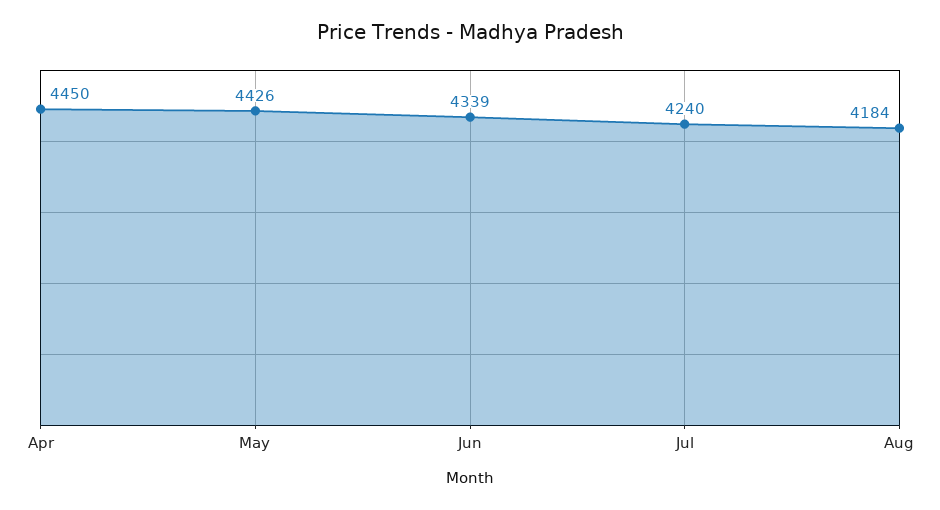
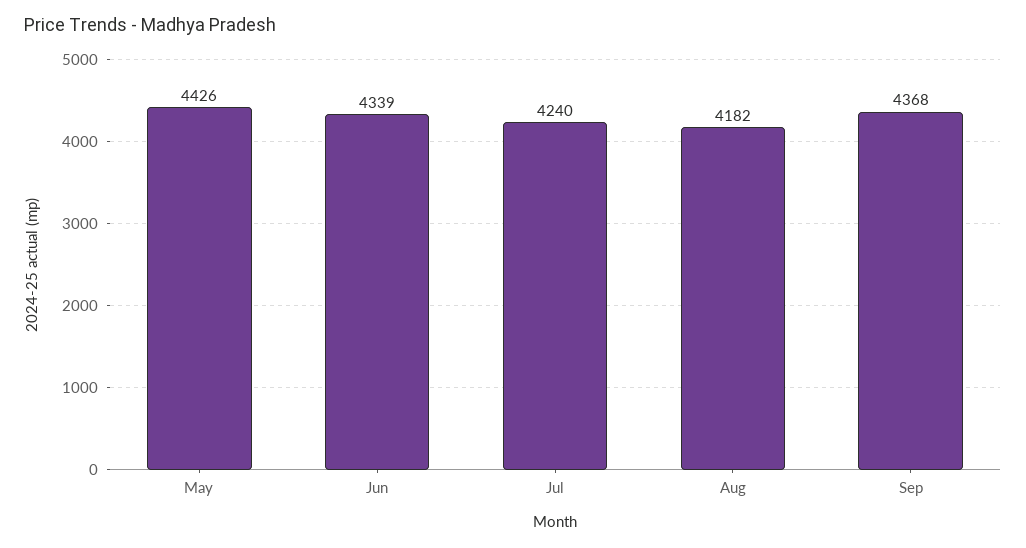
Apr: 4450 -> none
Aug: 4184 -> 4182
Sep: none -> 4368

